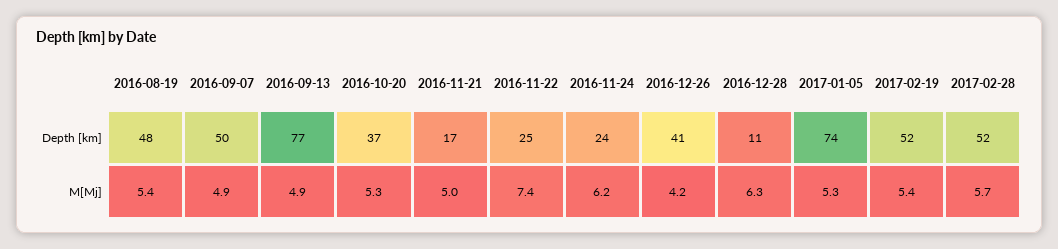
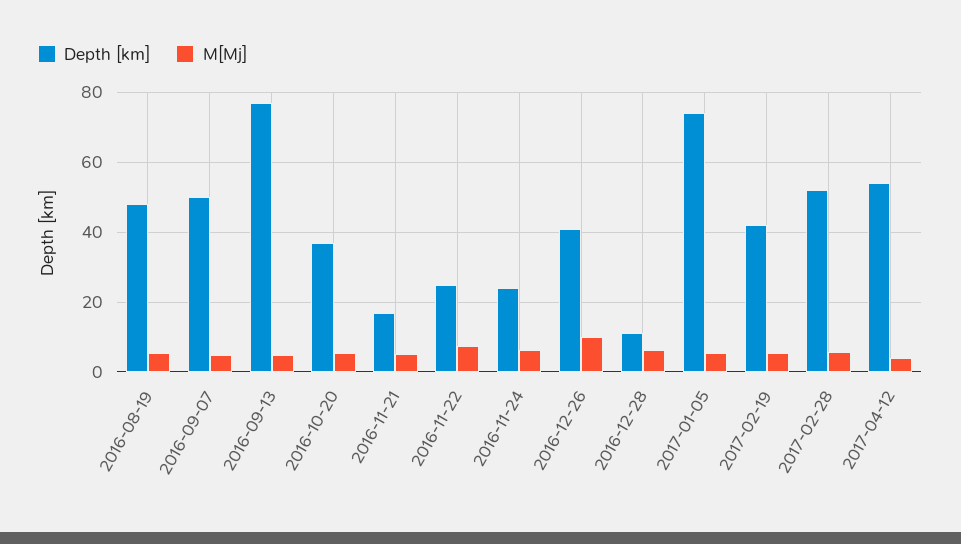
Depth [km], 2017-02-19: 52 -> 42
M[Mj], 2016-12-26: 4.2 -> 10
Depth [km], 2017-04-12: none -> 54
M[Mj], 2017-04-12: none -> 4

